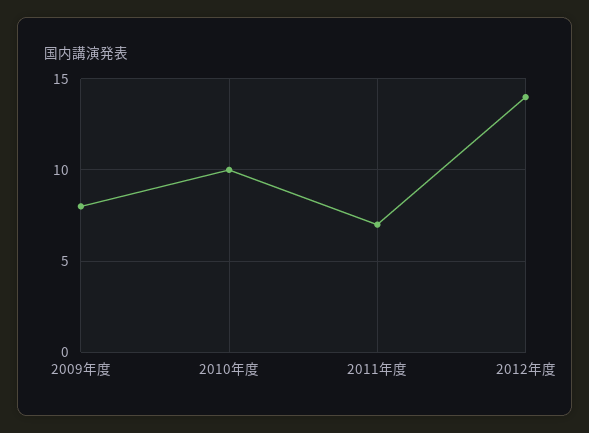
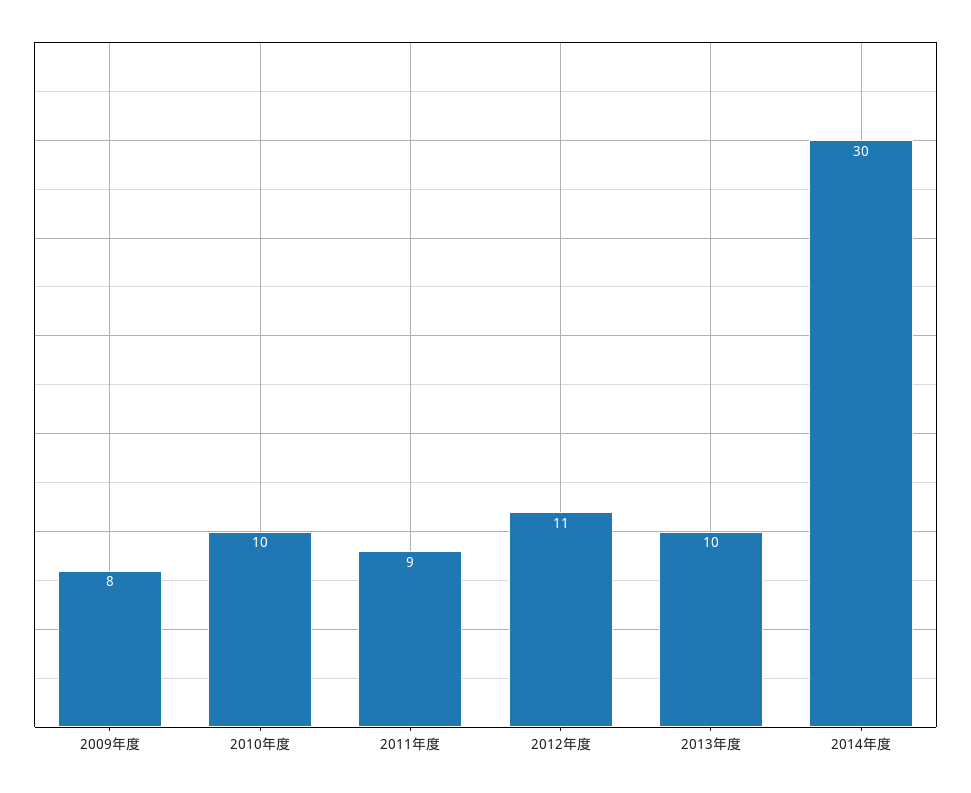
2011年度: 7 -> 9
2012年度: 14 -> 11
2013年度: none -> 10
2014年度: none -> 30

